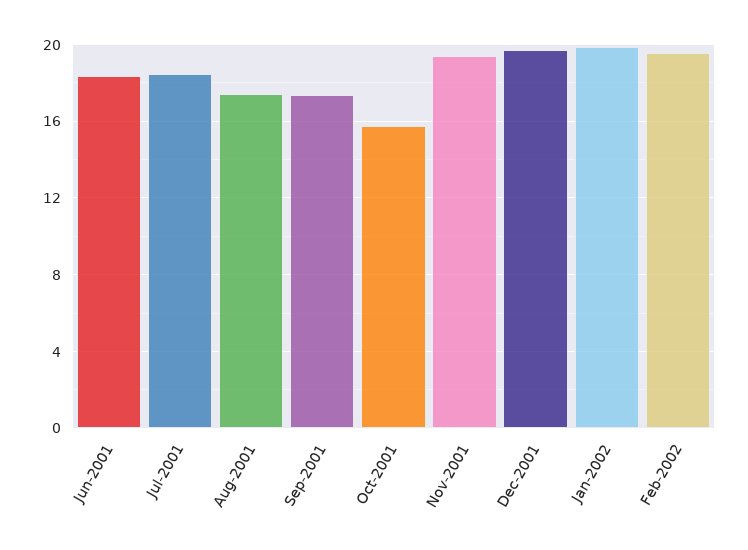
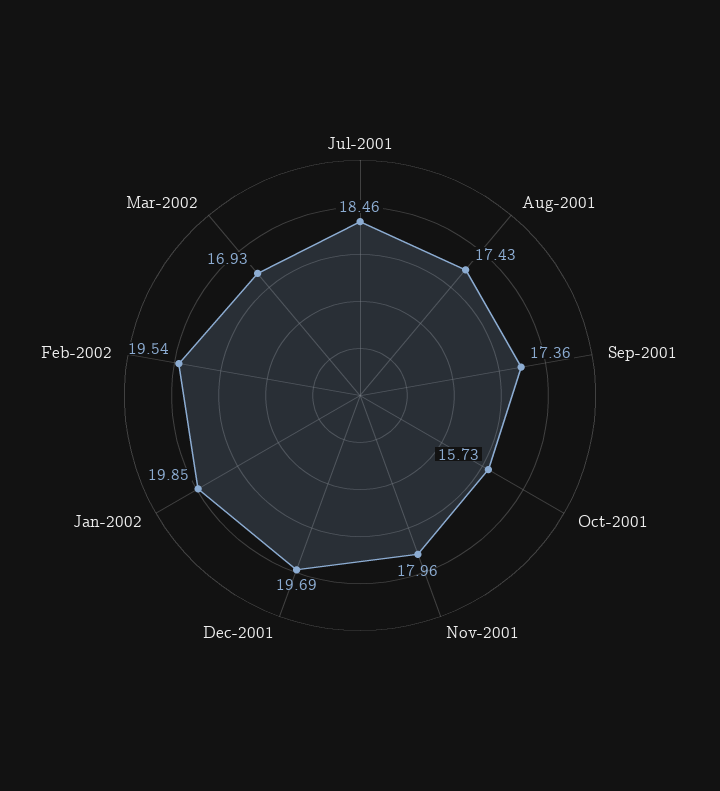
Jun-2001: 18.5 -> none
Nov-2001: 19.5 -> 17.96
Mar-2002: none -> 16.93

